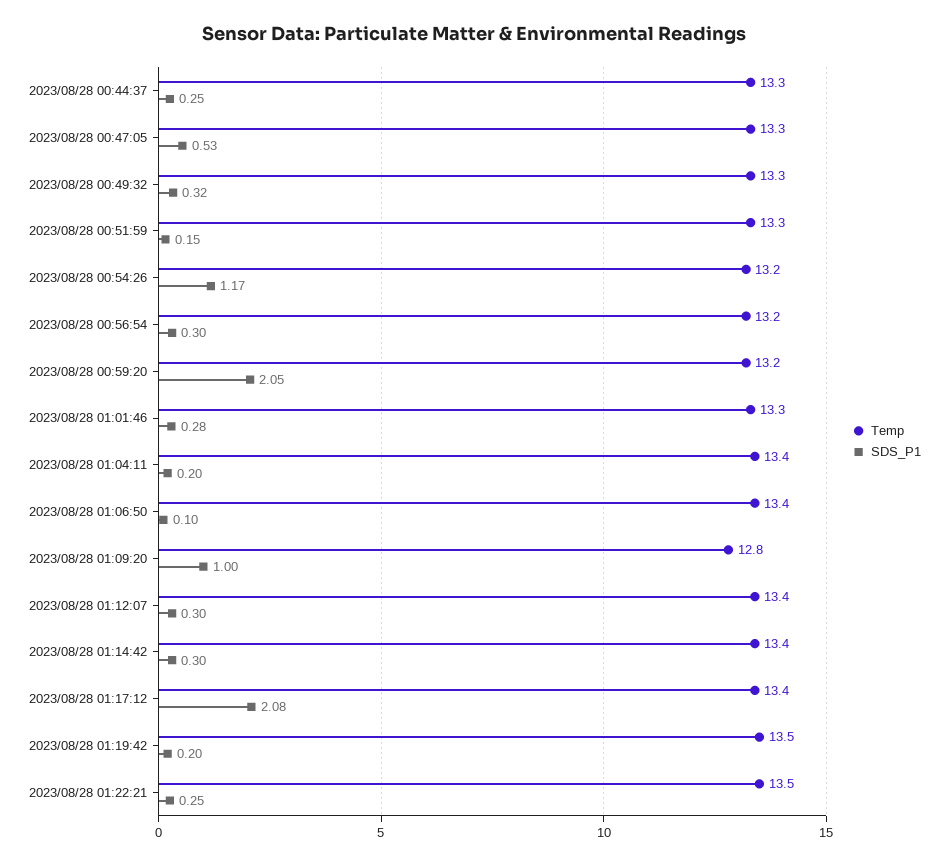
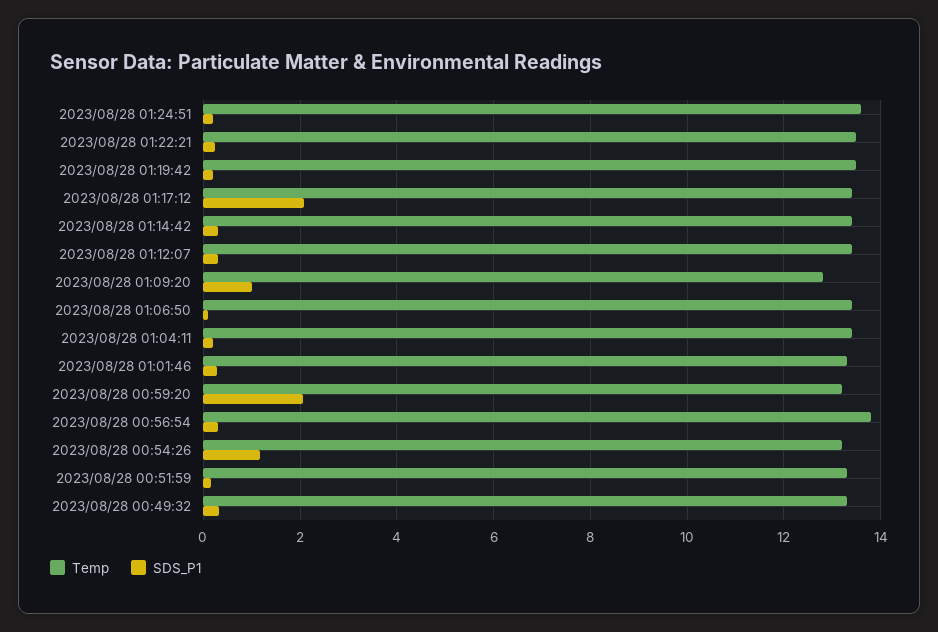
Temp, 2023/08/28 00:44:37: 13.3 -> none
SDS_P1, 2023/08/28 00:44:37: 0.25 -> none
Temp, 2023/08/28 00:47:05: 13.3 -> none
SDS_P1, 2023/08/28 00:47:05: 0.53 -> none
Temp, 2023/08/28 00:56:54: 13.2 -> 13.8
Temp, 2023/08/28 01:24:51: none -> 13.6
SDS_P1, 2023/08/28 01:24:51: none -> 0.2

